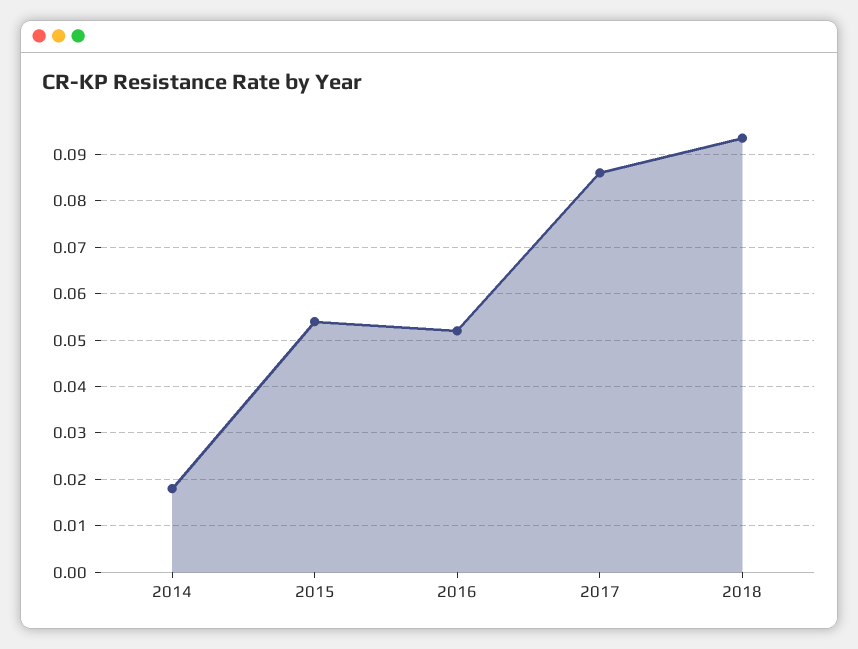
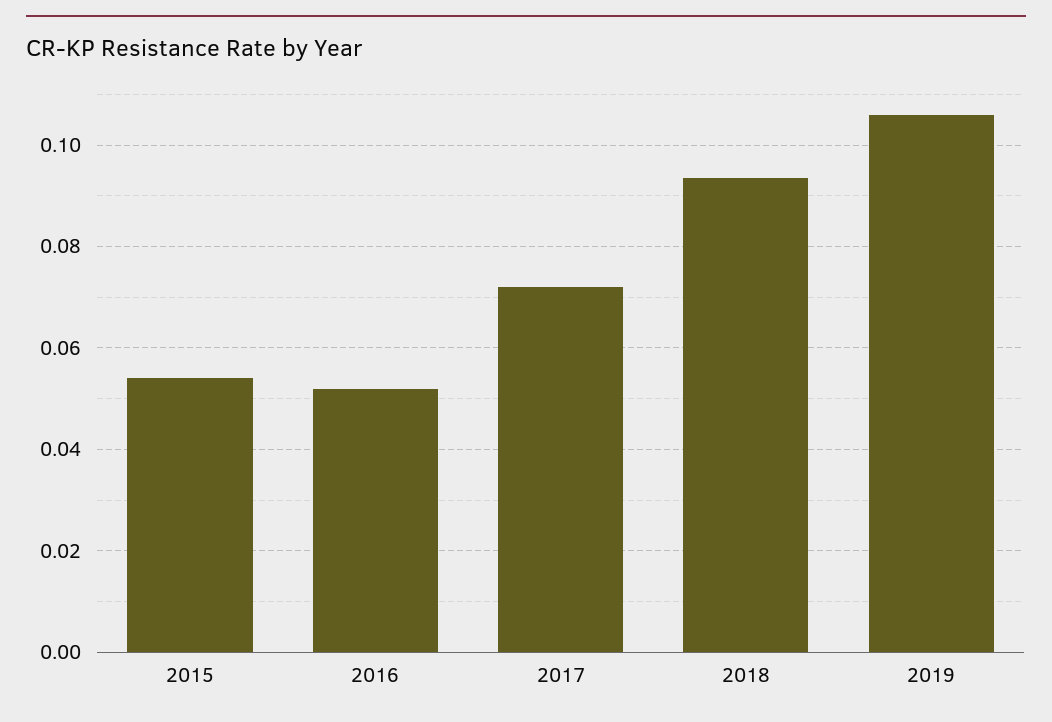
2014: 0.018 -> none
2017: 0.086 -> 0.072
2019: none -> 0.106

